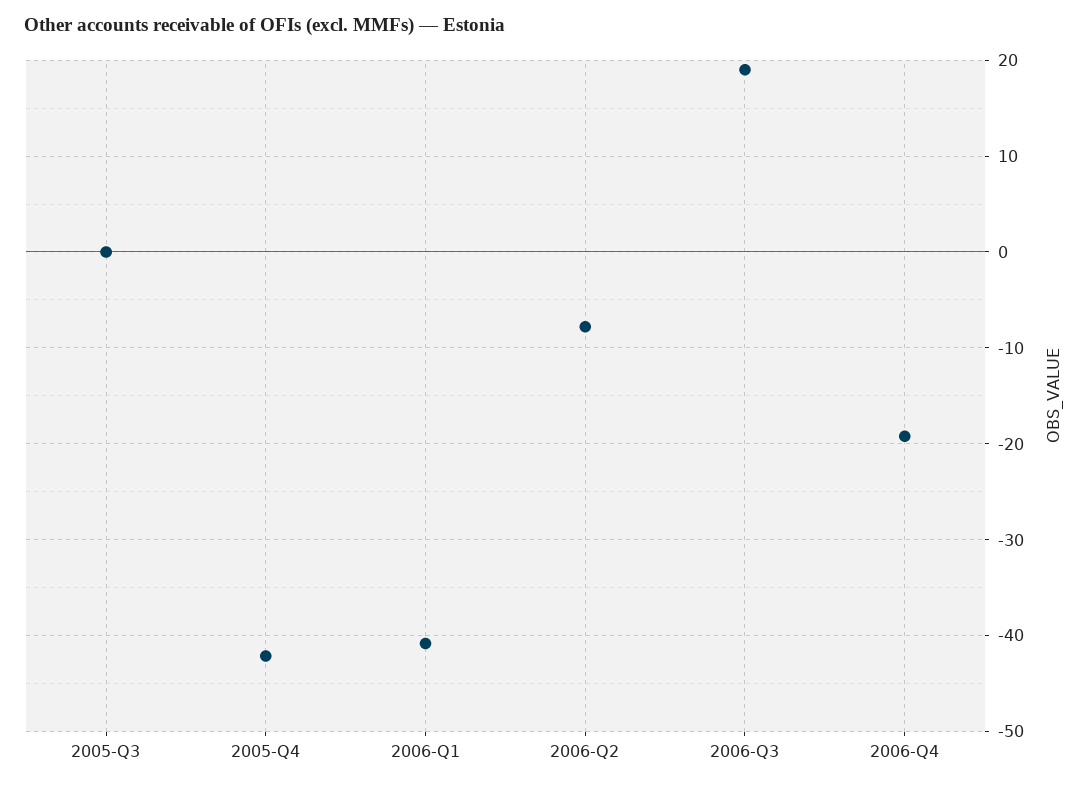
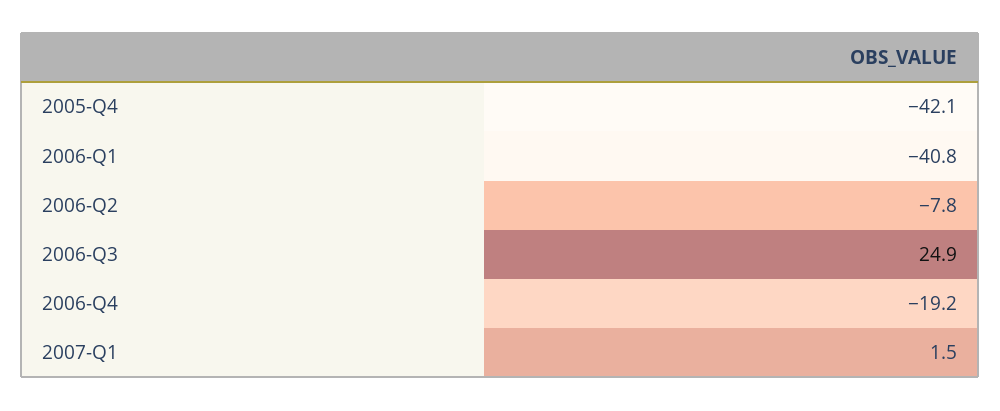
2005-Q3: 0 -> none
2006-Q3: 19 -> 24.9
2007-Q1: none -> 1.5

